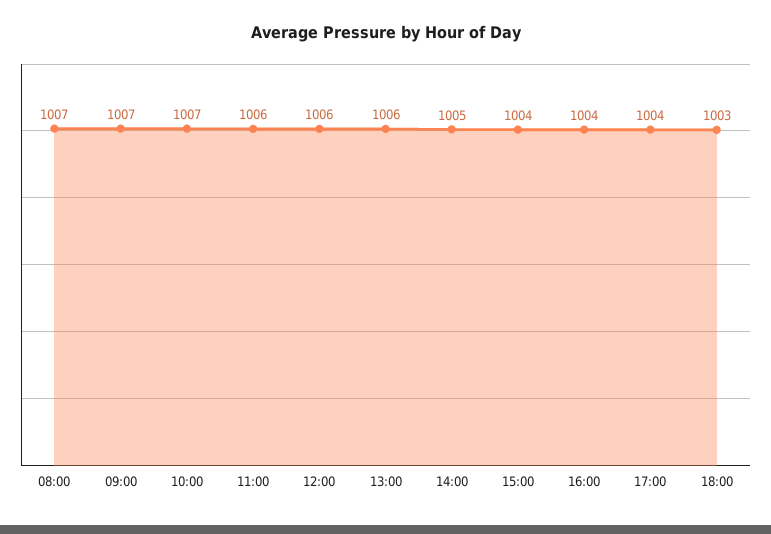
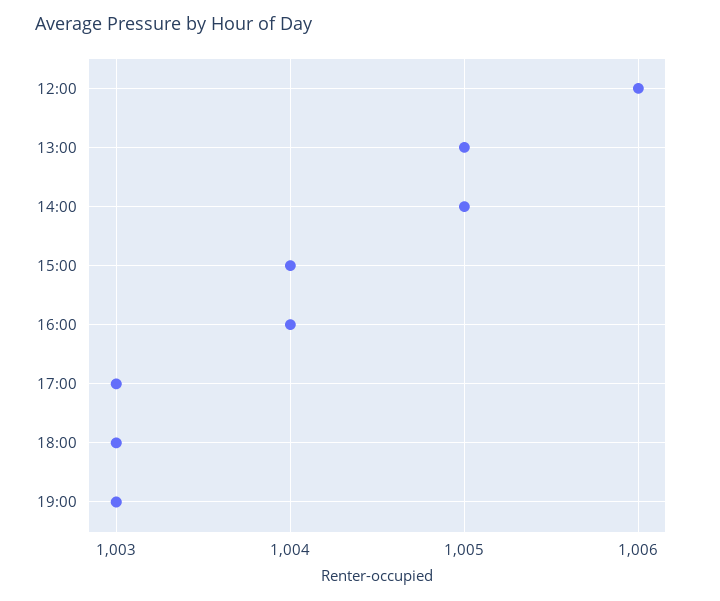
08:00: 1007 -> none
09:00: 1007 -> none
10:00: 1007 -> none
11:00: 1006 -> none
13:00: 1006 -> 1005
17:00: 1004 -> 1003
19:00: none -> 1003

